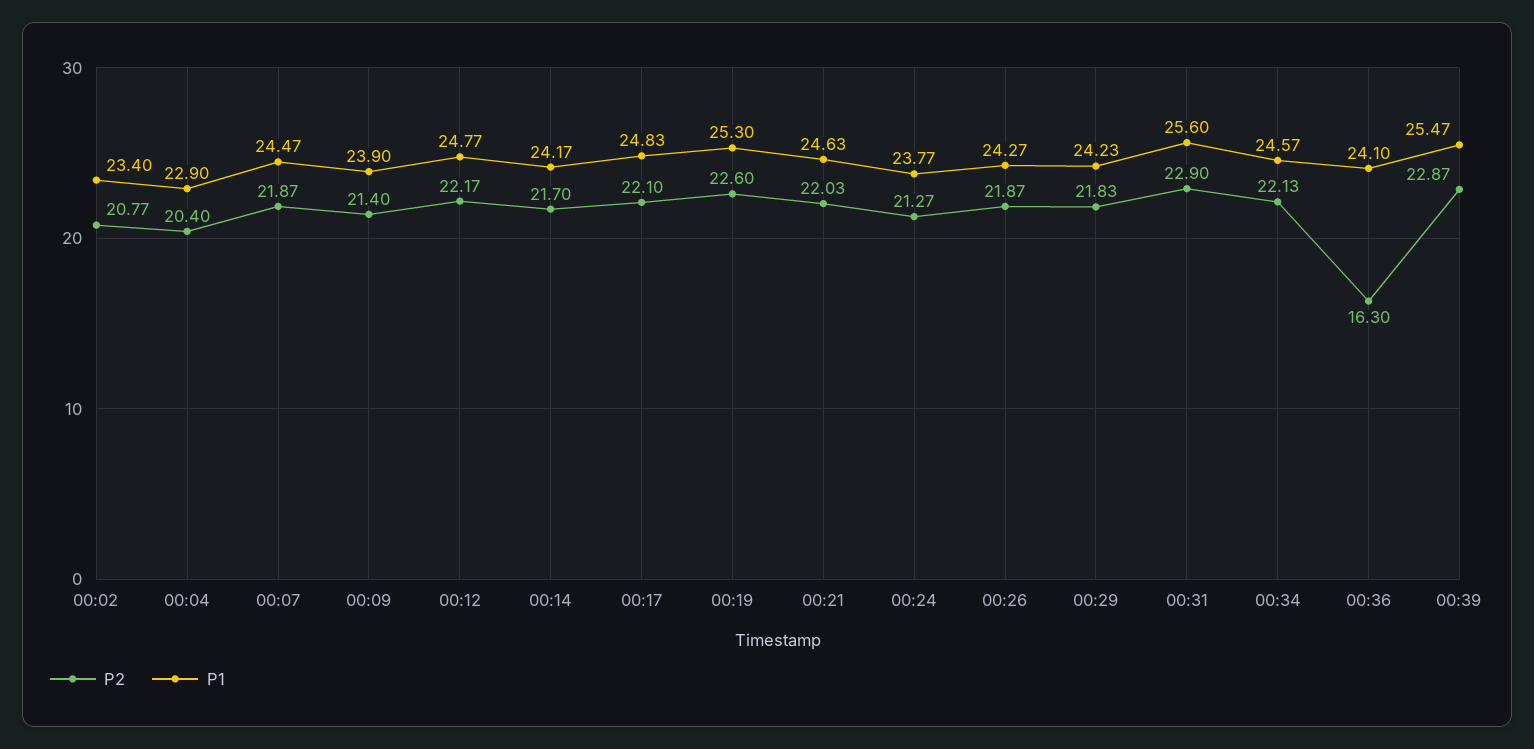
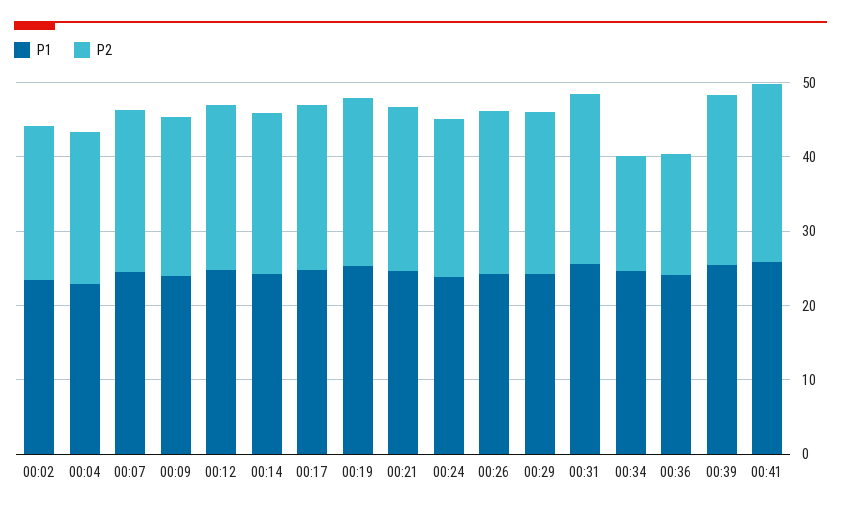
P2, 00:34: 22.13 -> 16
P1, 00:41: none -> 26
P2, 00:41: none -> 24

